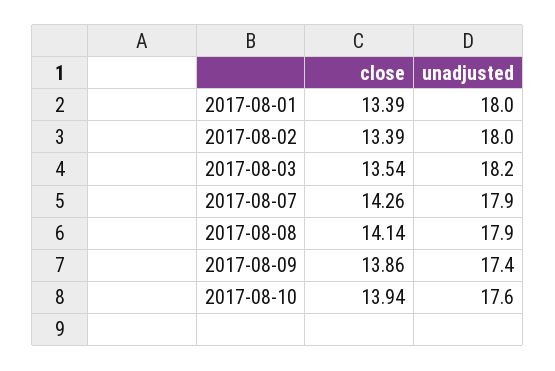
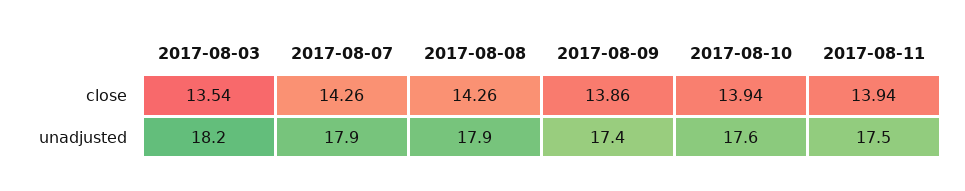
close, 2017-08-01: 13.39 -> none
unadjusted, 2017-08-01: 18 -> none
close, 2017-08-02: 13.39 -> none
unadjusted, 2017-08-02: 18 -> none
close, 2017-08-08: 14.14 -> 14.26
close, 2017-08-11: none -> 13.94
unadjusted, 2017-08-11: none -> 17.5

